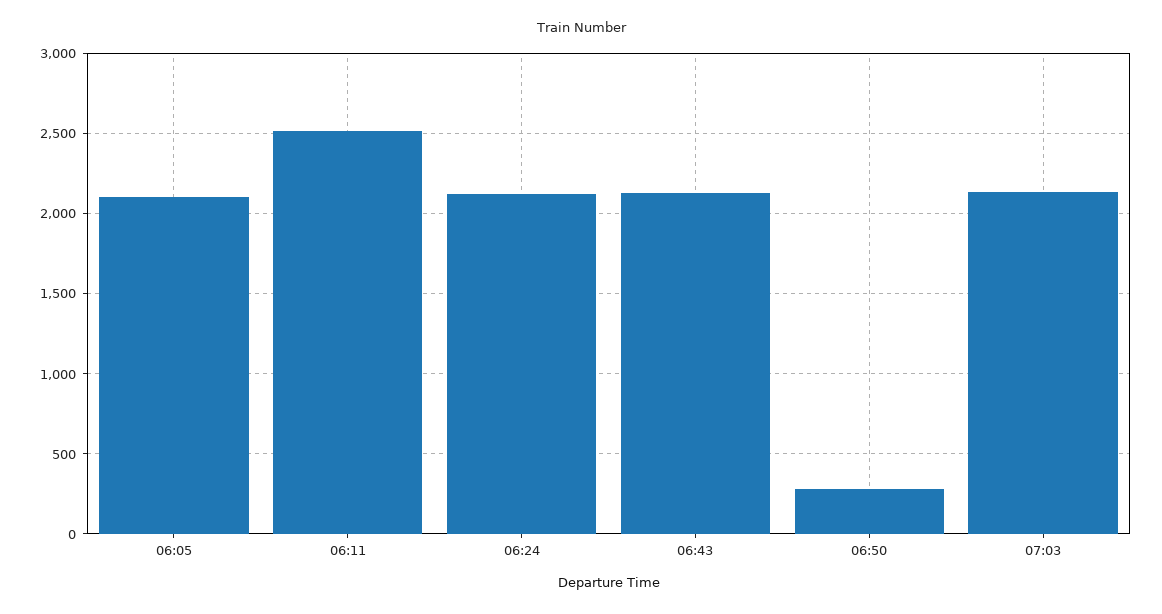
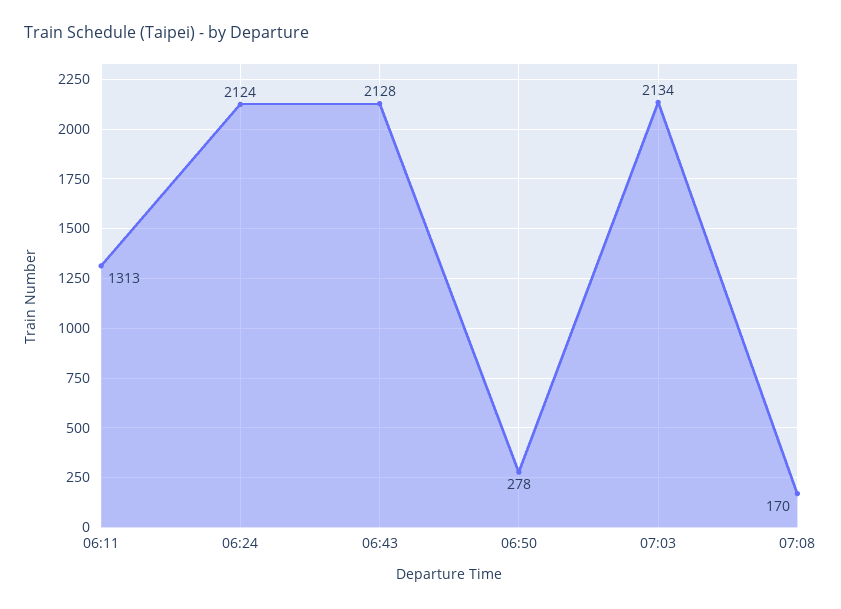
06:05: 2100 -> none
06:11: 2500 -> 1313
07:08: none -> 170

